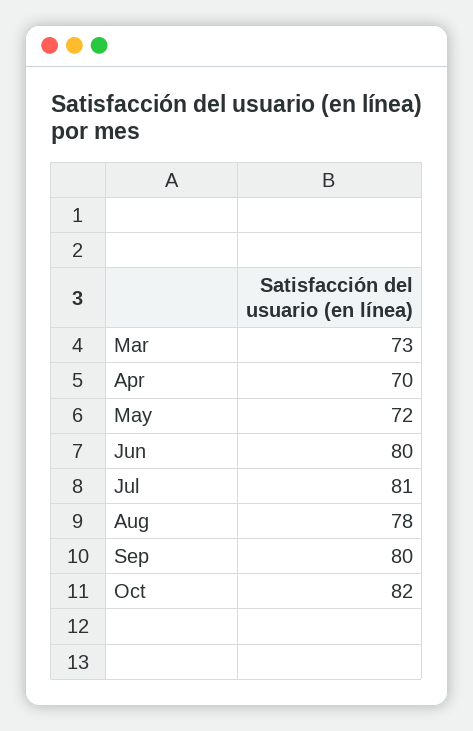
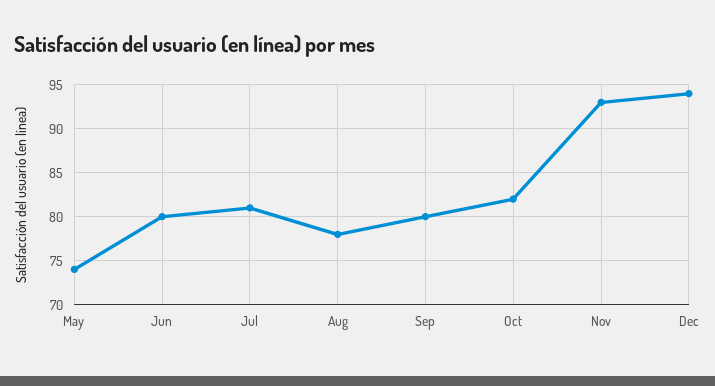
Mar: 73 -> none
Apr: 70 -> none
May: 72 -> 74
Nov: none -> 93
Dec: none -> 94

